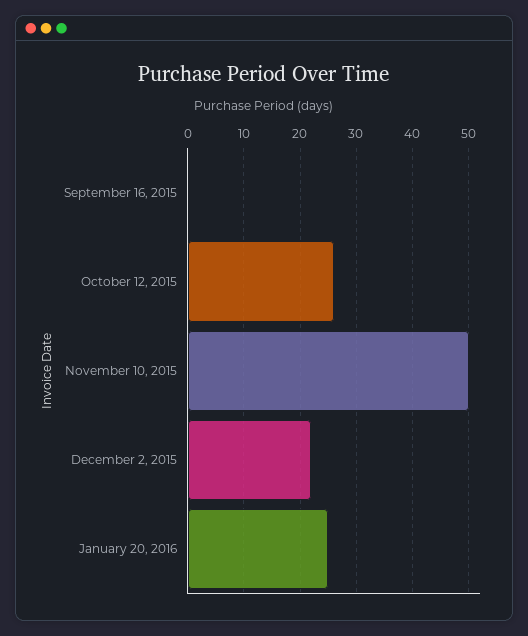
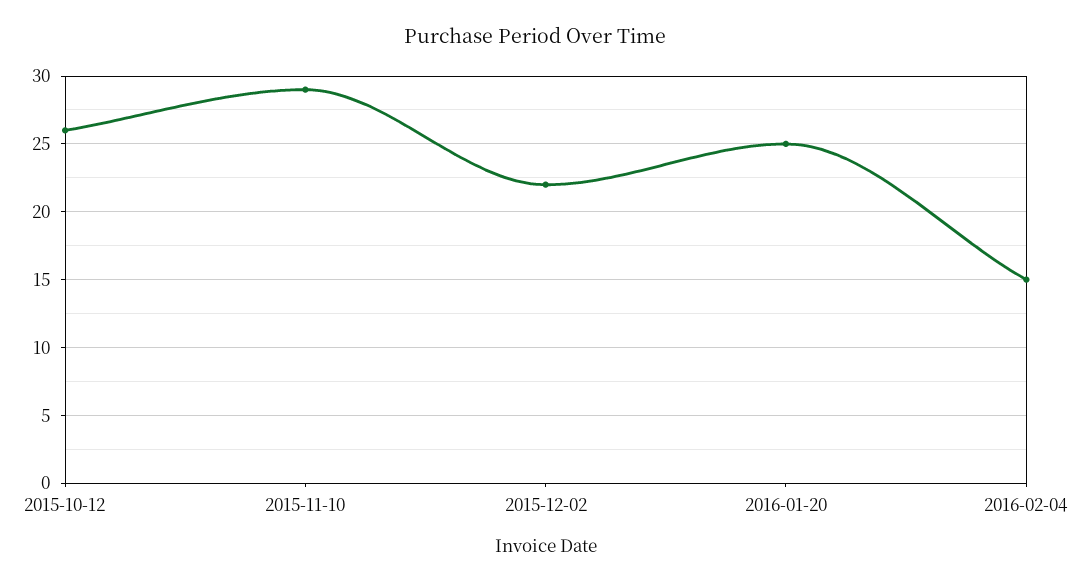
September 16, 2015: 0 -> none
November 10, 2015: 50 -> 29
2016-02-04: none -> 15

